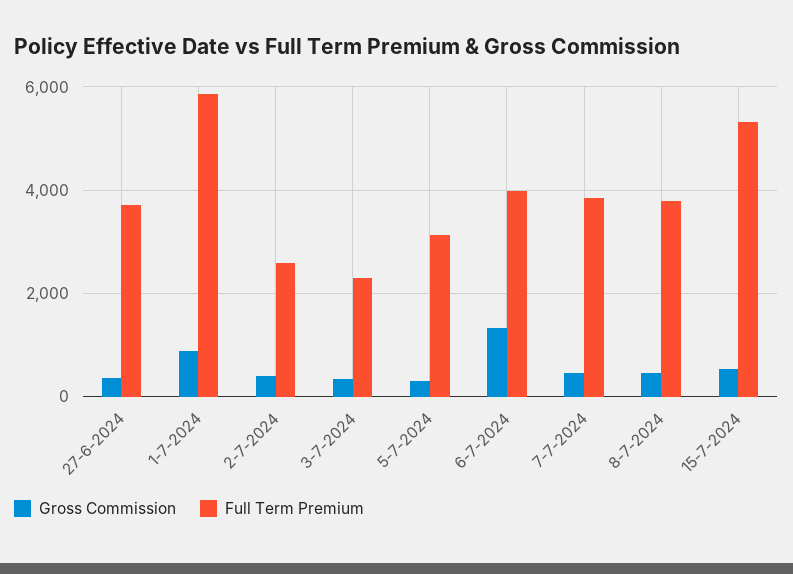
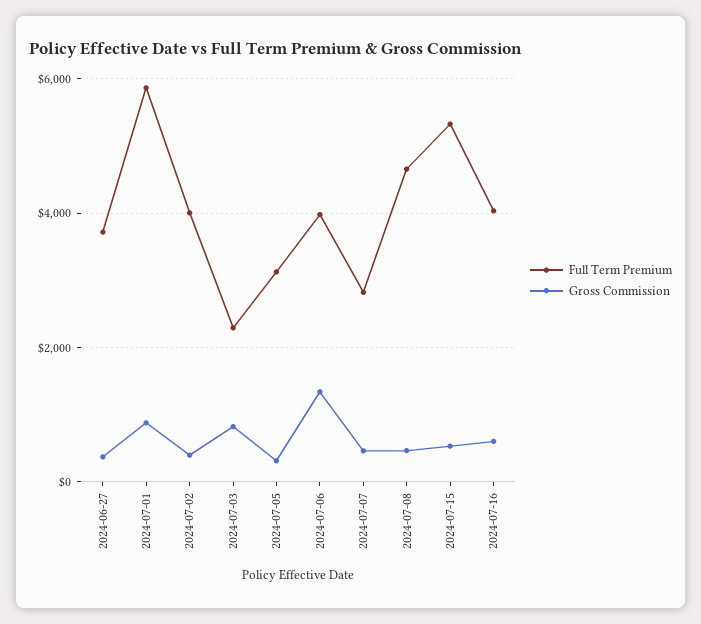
Full Term Premium, 2-7-2024: 2600 -> 4000
Gross Commission, 3-7-2024: 400 -> 800
Full Term Premium, 7-7-2024: 3800 -> 2800
Full Term Premium, 8-7-2024: 3800 -> 4600
Full Term Premium, 2024-07-16: none -> 4000
Gross Commission, 2024-07-16: none -> 600

